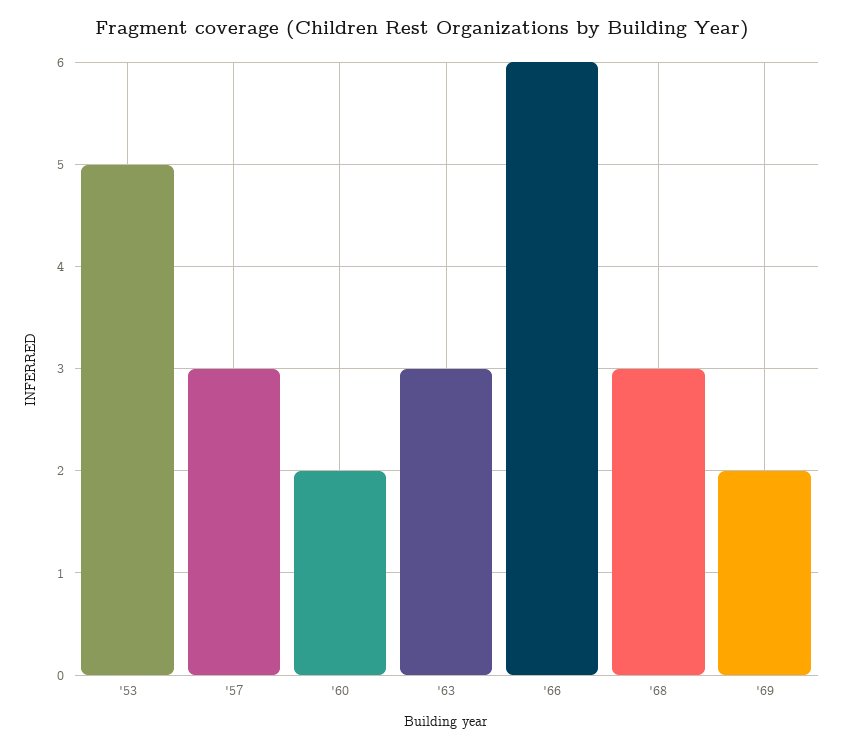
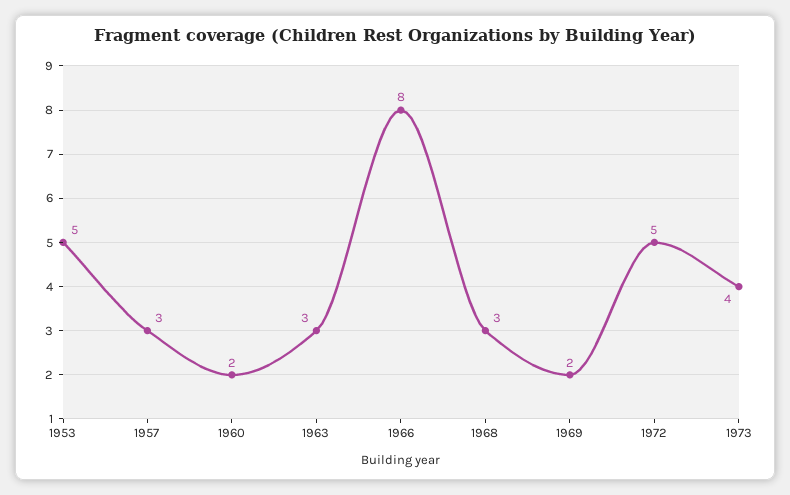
'66: 6 -> 8
1972: none -> 5
1973: none -> 4

